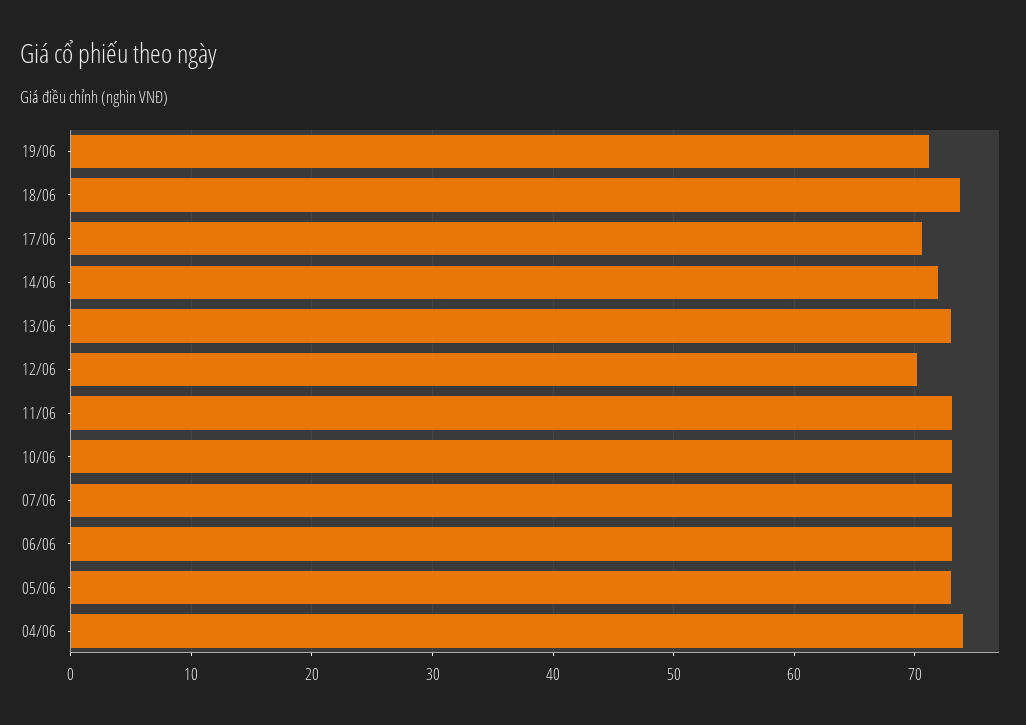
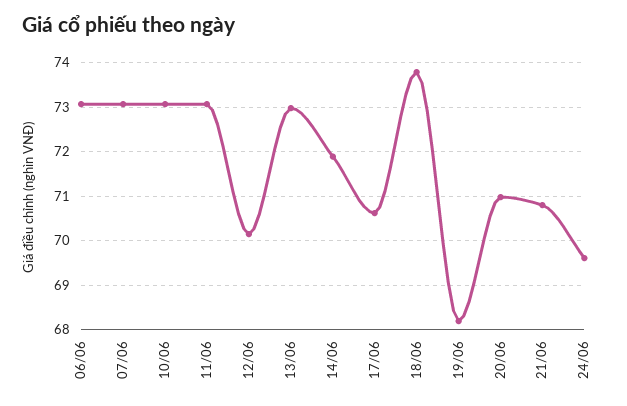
19/06: 71 -> 68.2
05/06: 73 -> none
04/06: 74 -> none
20/06: none -> 71
21/06: none -> 70.8
24/06: none -> 69.6

